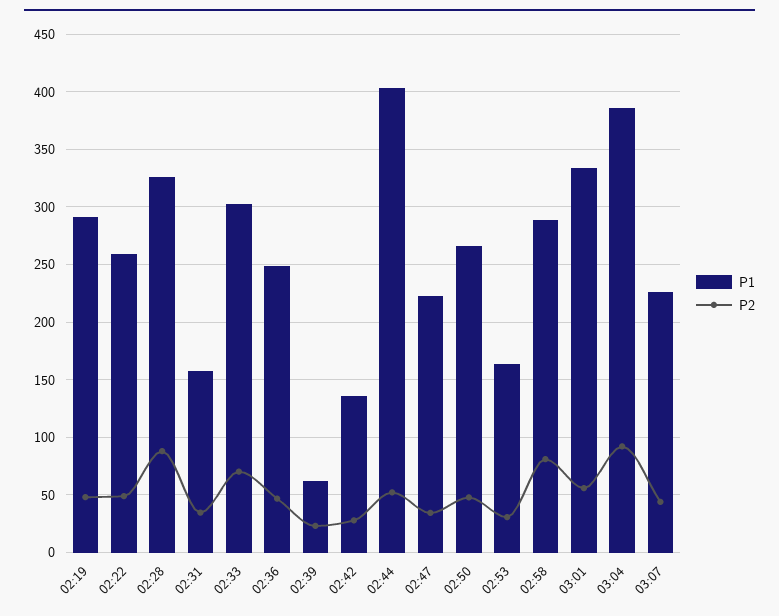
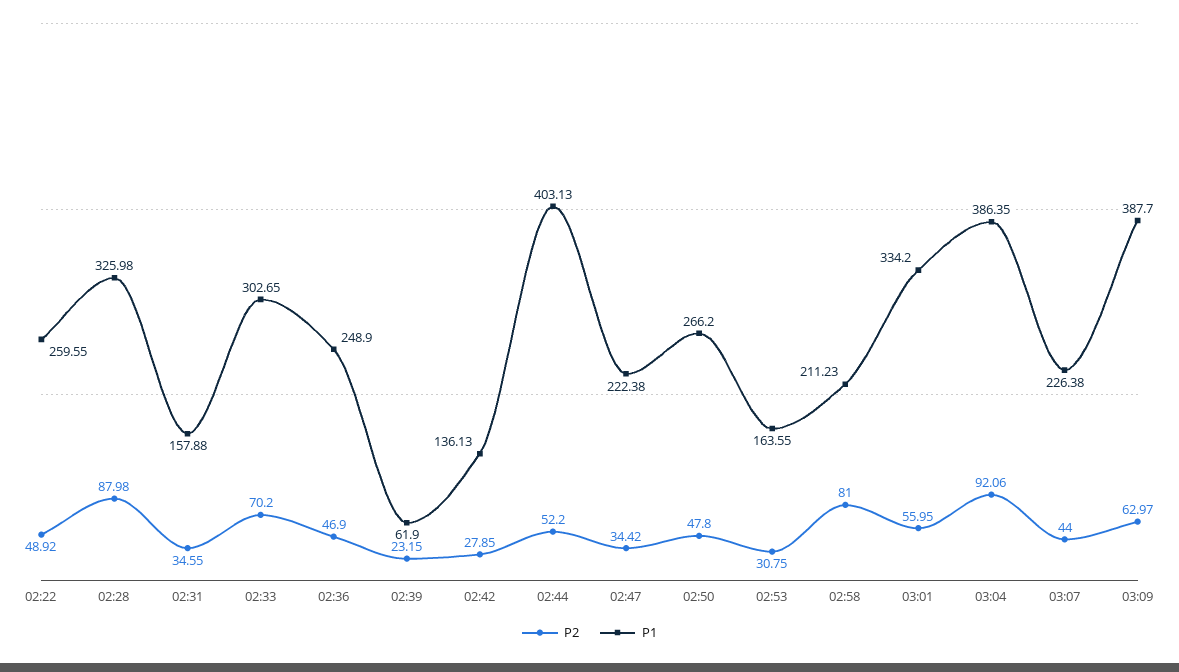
P1, 02:19: 290 -> none
P2, 02:19: 50 -> none
P1, 02:58: 290 -> 211.23
P2, 03:09: none -> 62.97
P1, 03:09: none -> 387.7

